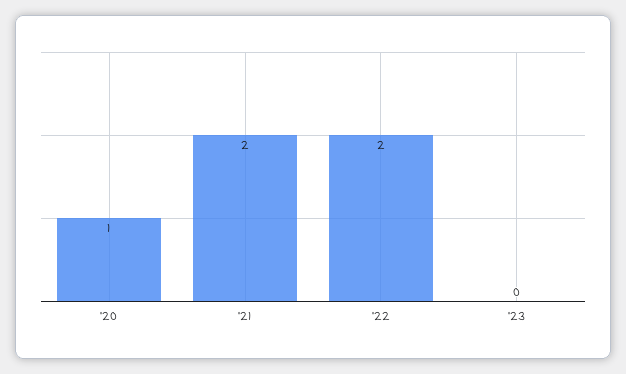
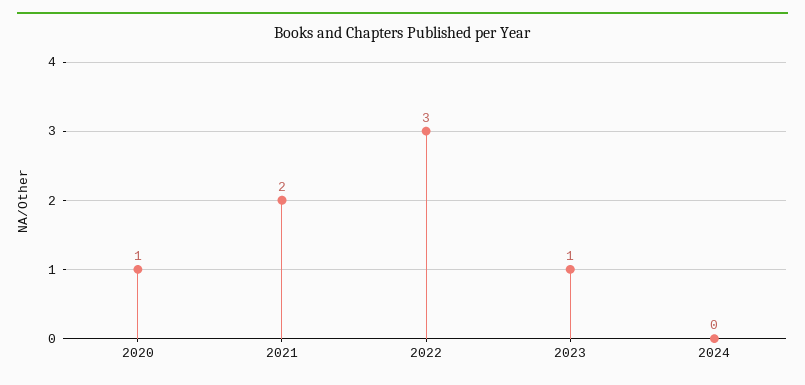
'22: 2 -> 3
'23: 0 -> 1
2024: none -> 0

